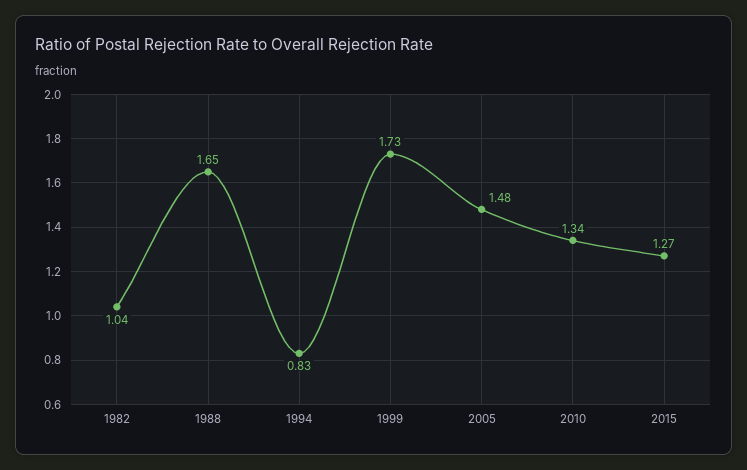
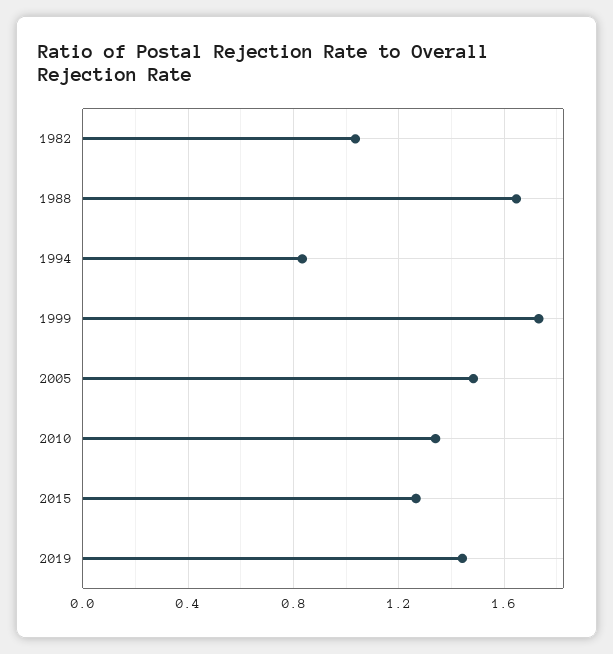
2019: none -> 1.45

